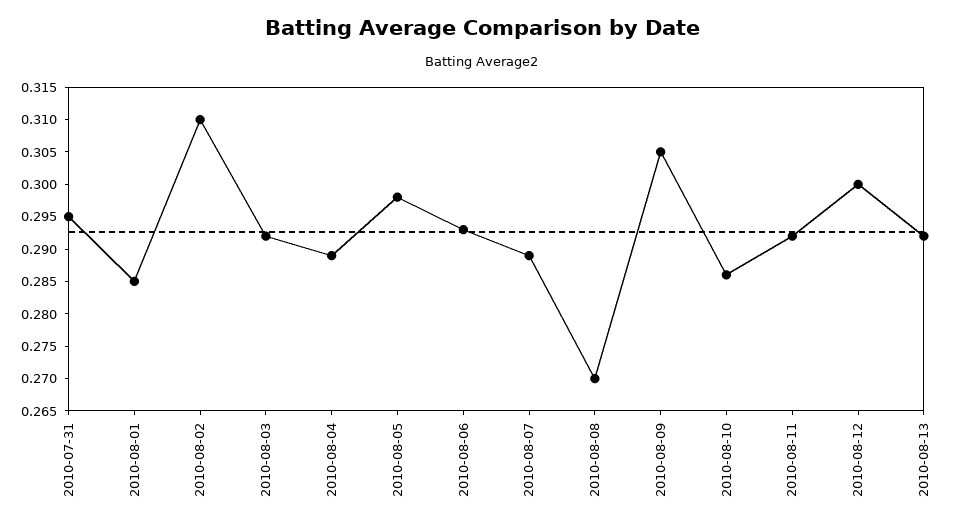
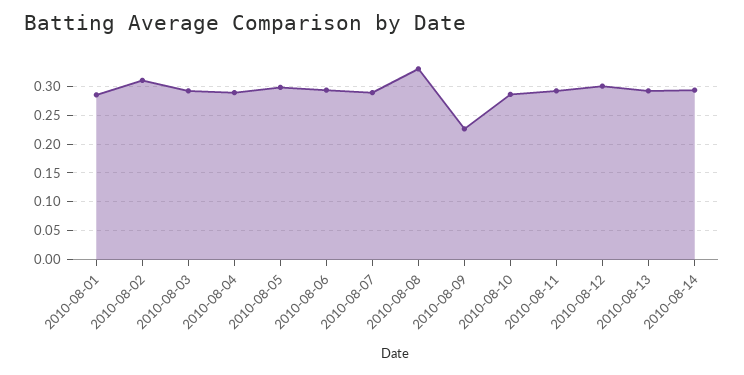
2010-07-31: 0.295 -> none
2010-08-08: 0.27 -> 0.325
2010-08-09: 0.305 -> 0.225
2010-08-14: none -> 0.3

